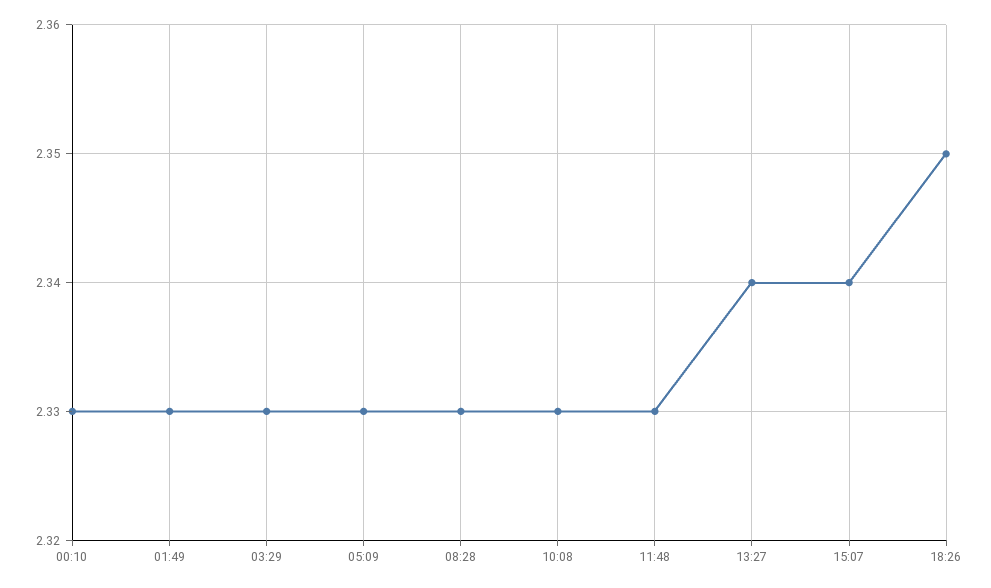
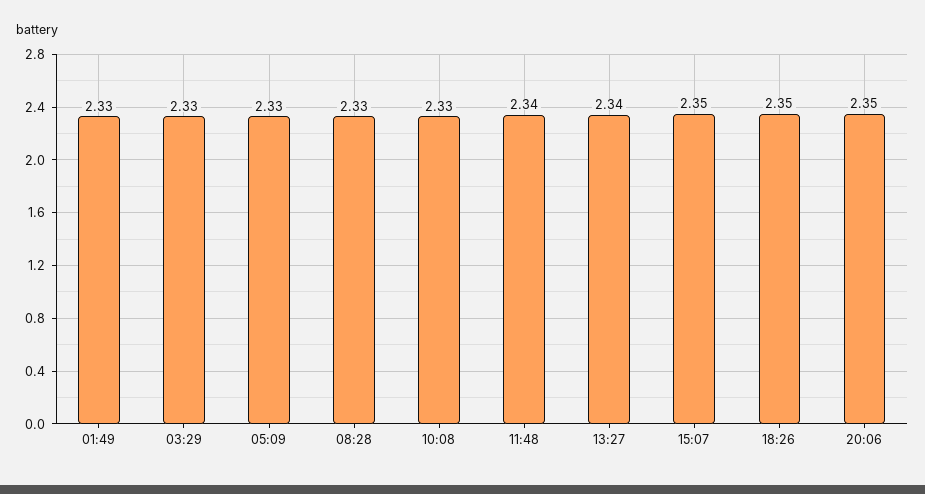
00:10: 2.33 -> none
11:48: 2.33 -> 2.34
15:07: 2.34 -> 2.35
20:06: none -> 2.35

